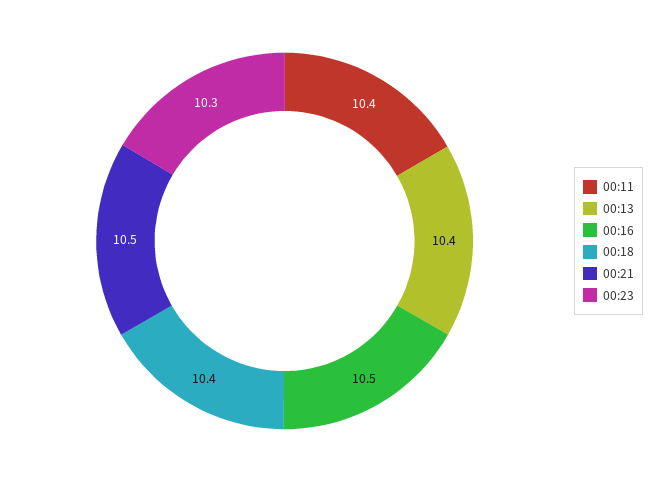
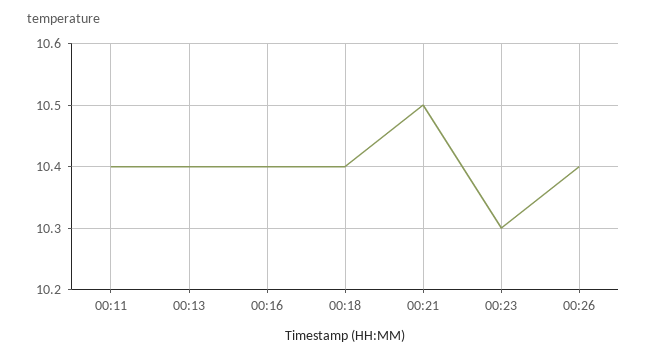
00:16: 10.5 -> 10.4
00:26: none -> 10.4

